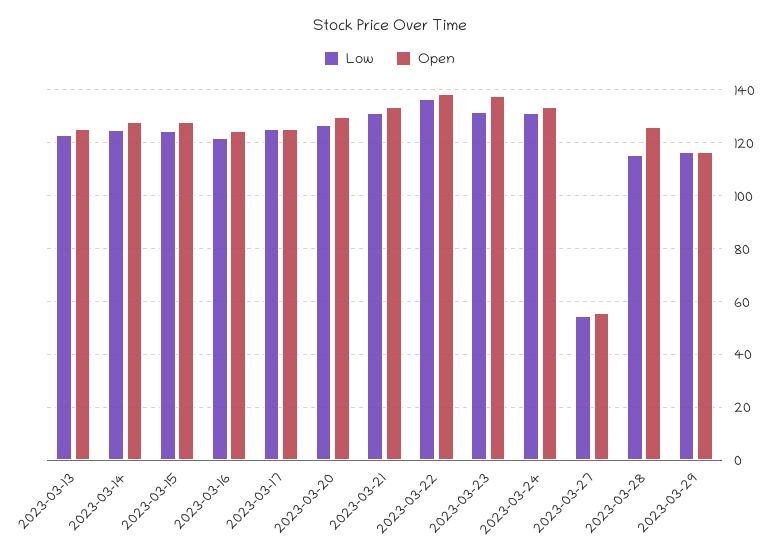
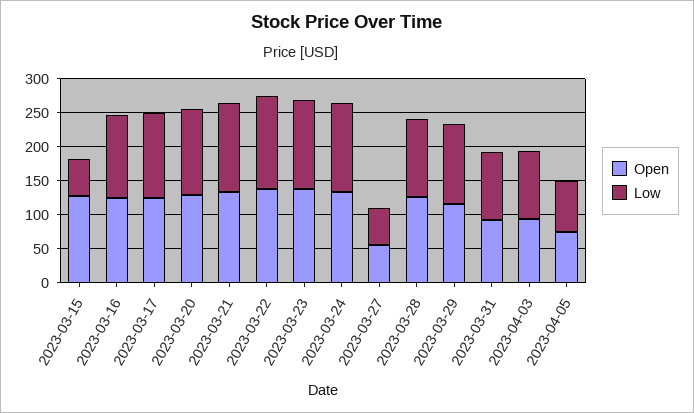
Low, 2023-03-13: 122.5 -> none
Open, 2023-03-13: 125 -> none
Low, 2023-03-14: 125 -> none
Open, 2023-03-14: 127.5 -> none
Low, 2023-03-15: 125 -> 50
Open, 2023-03-31: none -> 100
Low, 2023-03-31: none -> 100
Open, 2023-04-03: none -> 100
Low, 2023-04-03: none -> 100
Open, 2023-04-05: none -> 75
Low, 2023-04-05: none -> 75

